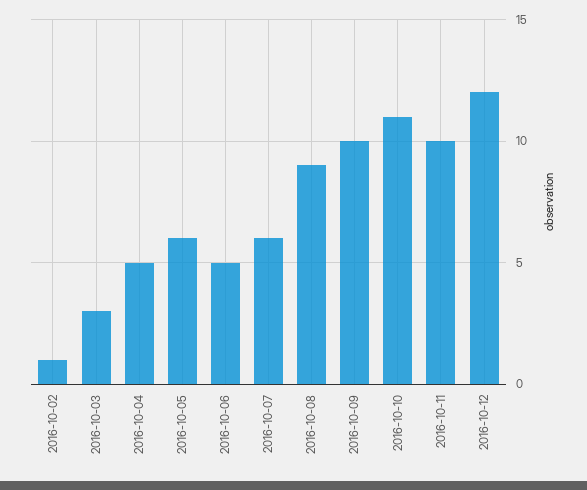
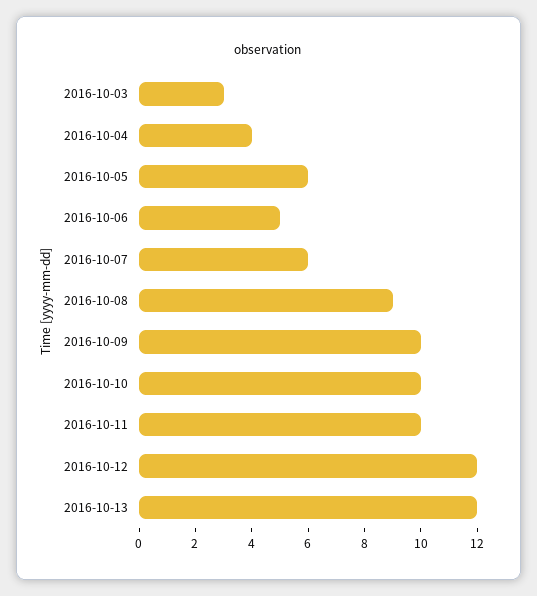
2016-10-02: 1 -> none
2016-10-04: 5 -> 4
2016-10-10: 11 -> 10
2016-10-13: none -> 12

